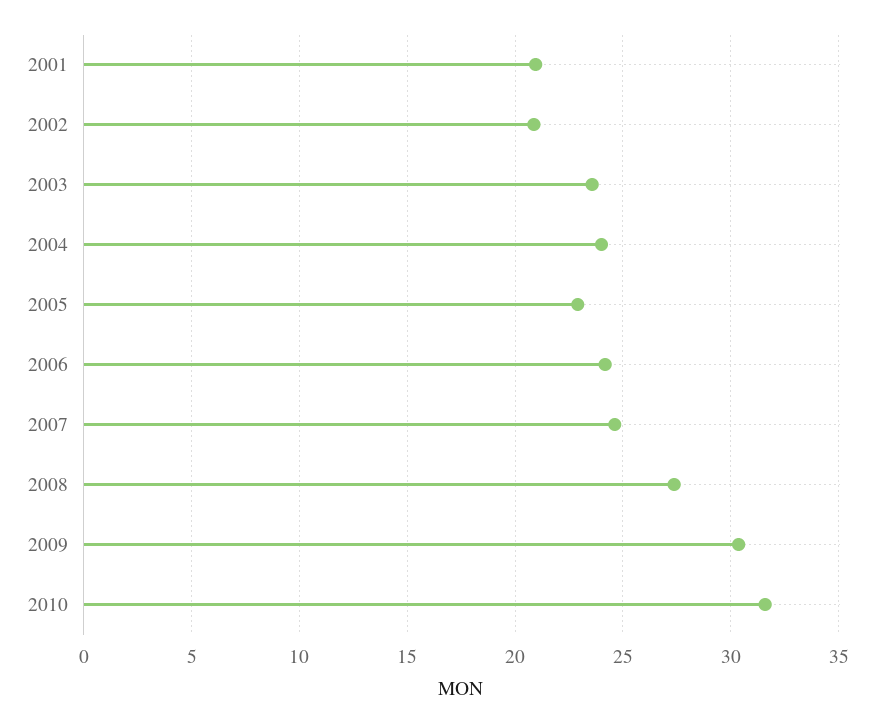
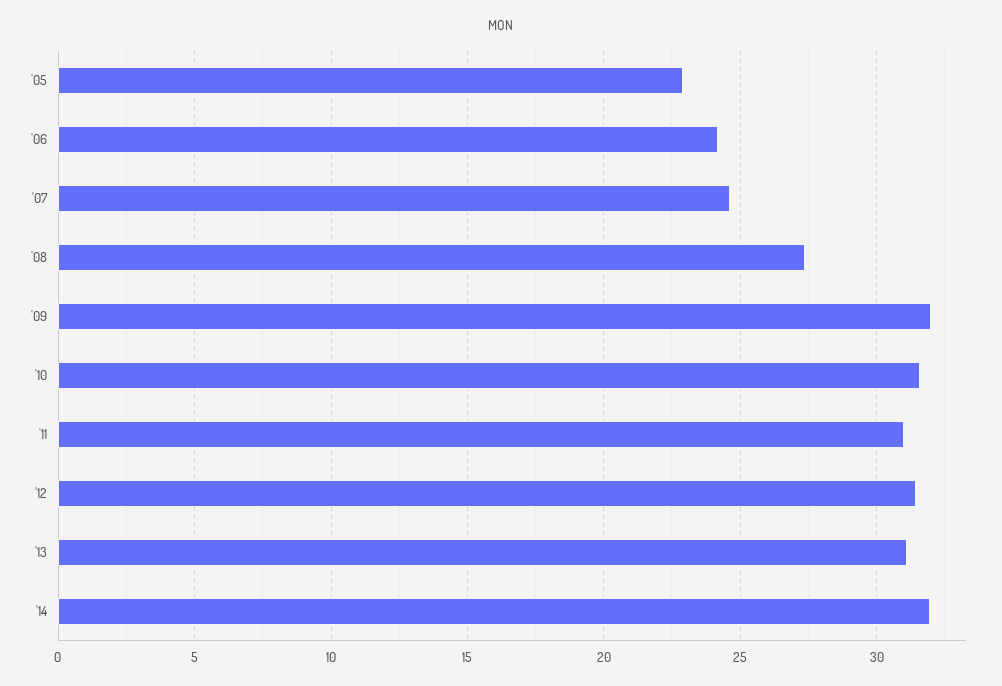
2001: 21 -> none
2002: 21 -> none
2003: 23.5 -> none
2004: 24 -> none
2009: 30.5 -> 32
'11: none -> 31
'12: none -> 31.5
'13: none -> 31
'14: none -> 32

